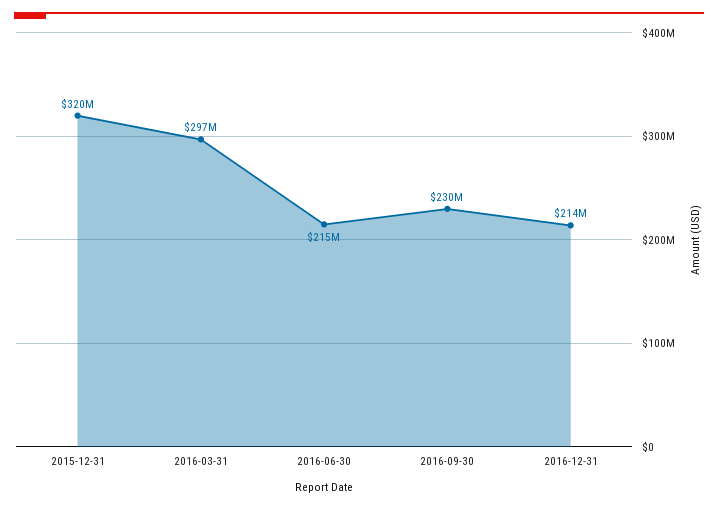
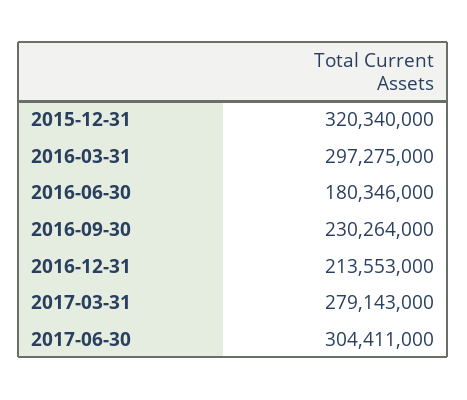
2016-06-30: 215000000 -> 180346000
2017-03-31: none -> 279143000
2017-06-30: none -> 304411000

